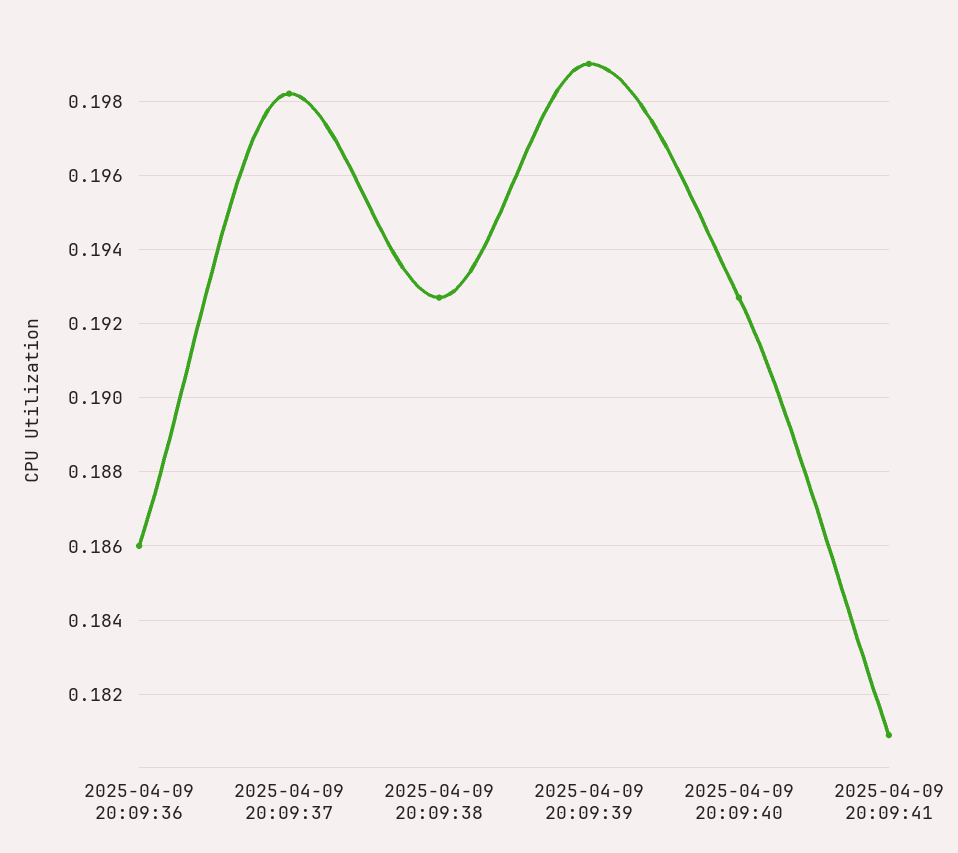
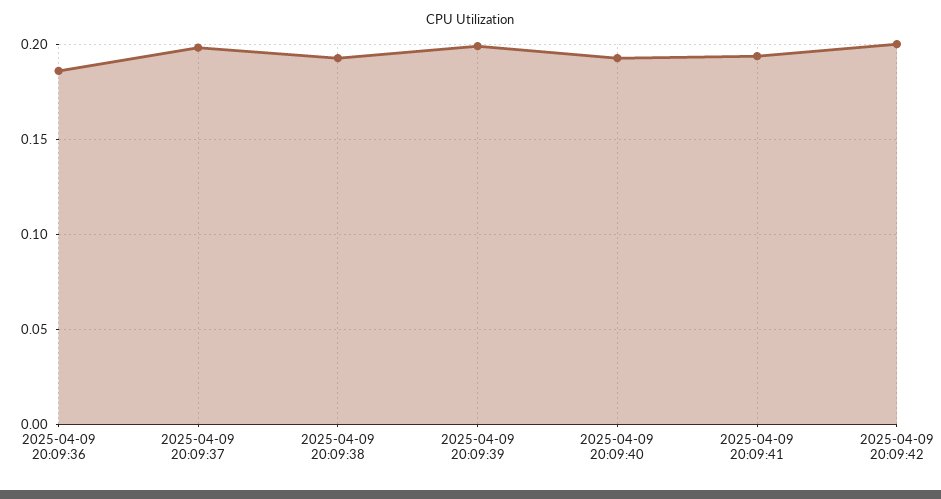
2025-04-09 20:09:41: 0.181 -> 0.195
2025-04-09 20:09:42: none -> 0.2

